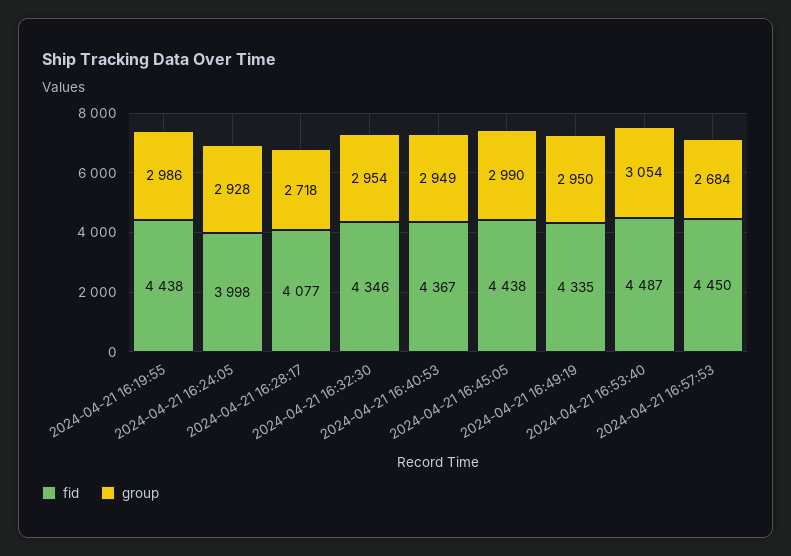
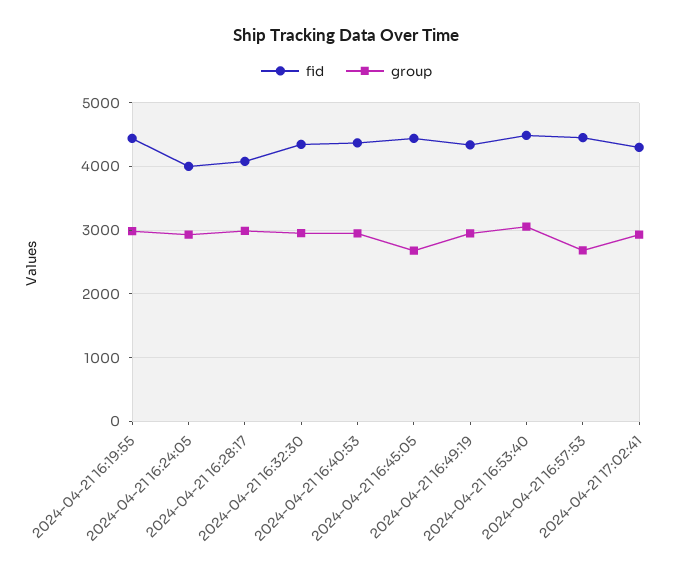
group, 2024-04-21 16:28:17: 2718 -> 3000
group, 2024-04-21 16:45:05: 2990 -> 2700
fid, 2024-04-21 17:02:41: none -> 4300
group, 2024-04-21 17:02:41: none -> 2900

